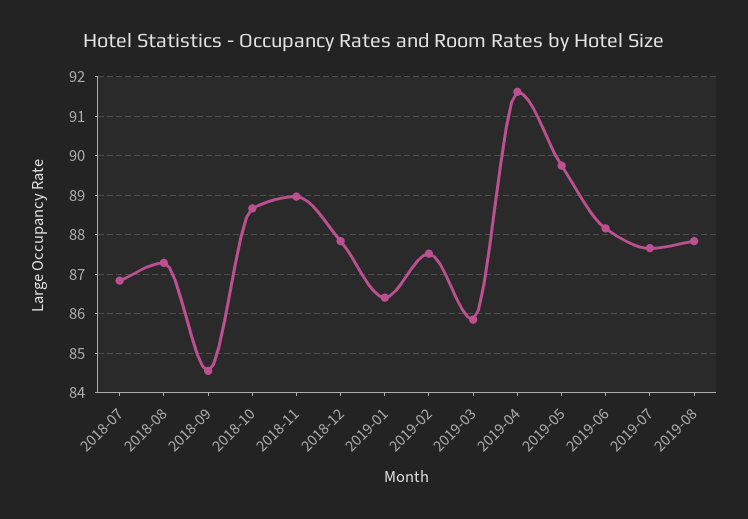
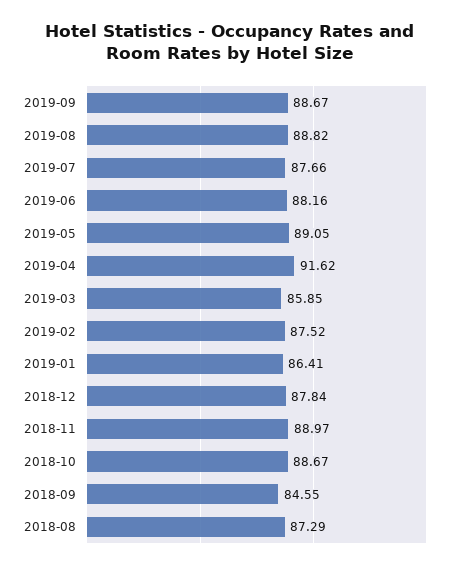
2018-07: 86.8 -> none
2019-05: 89.8 -> 89.05
2019-08: 87.8 -> 88.82
2019-09: none -> 88.67

